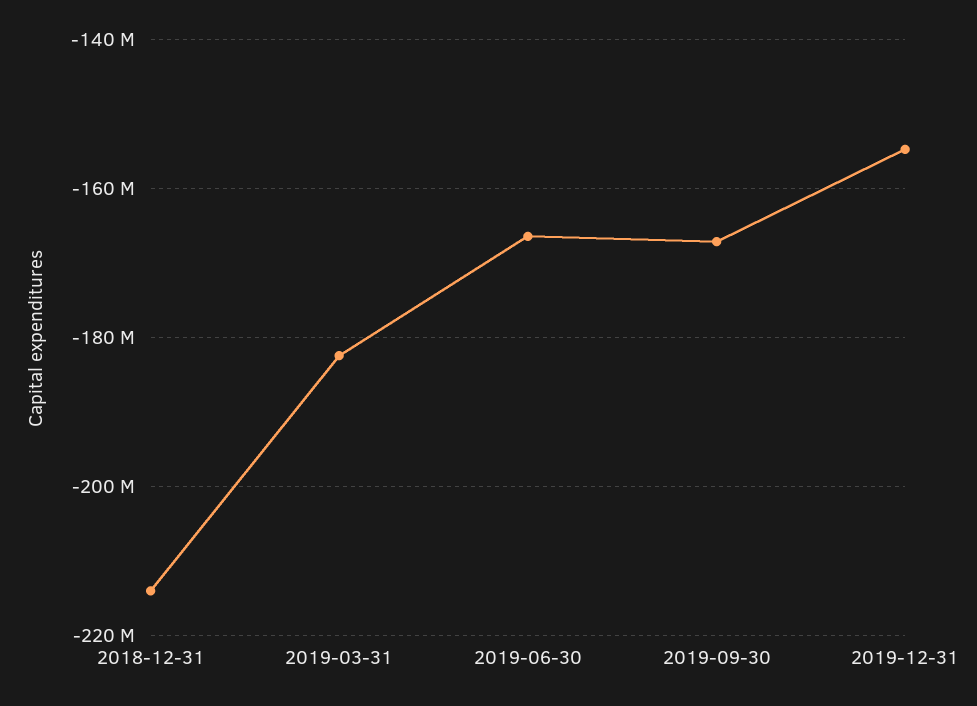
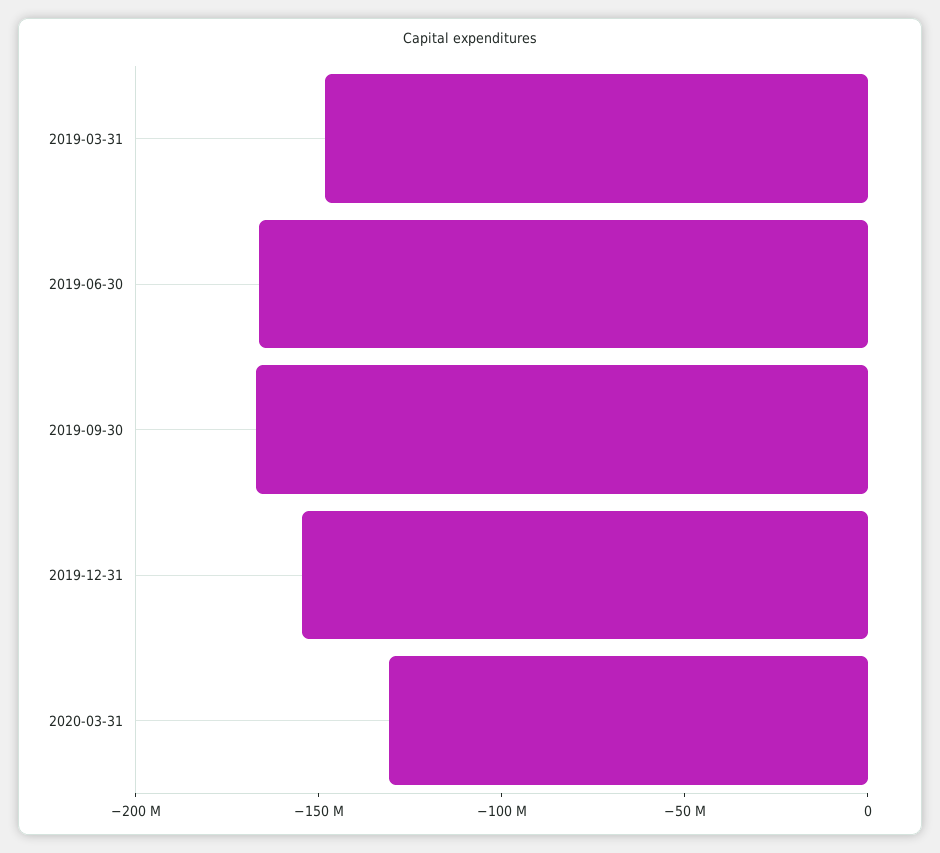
2018-12-31: -214000000 -> none
2019-03-31: -182000000 -> -150000000
2020-03-31: none -> -130000000

